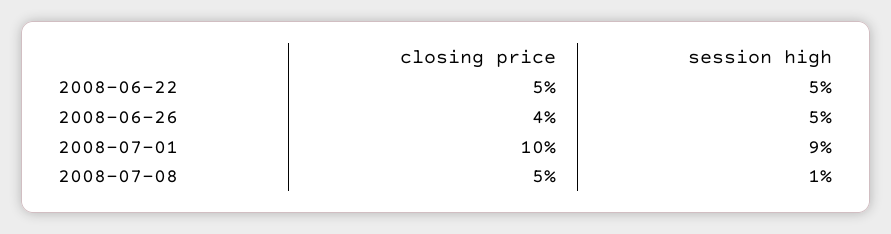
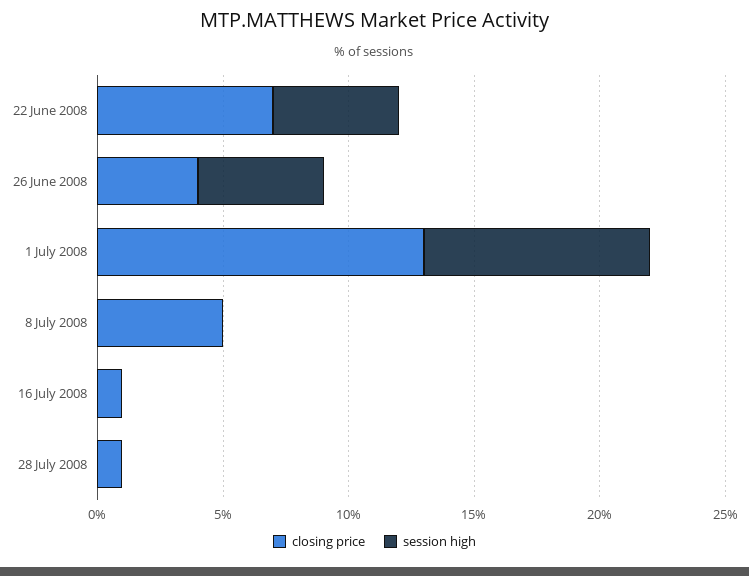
closing price, 2008-06-22: 5 -> 7
closing price, 2008-07-01: 10 -> 13
session high, 2008-07-08: 1 -> 0
closing price, 16 July 2008: none -> 1
session high, 16 July 2008: none -> 0
closing price, 28 July 2008: none -> 1
session high, 28 July 2008: none -> 0

